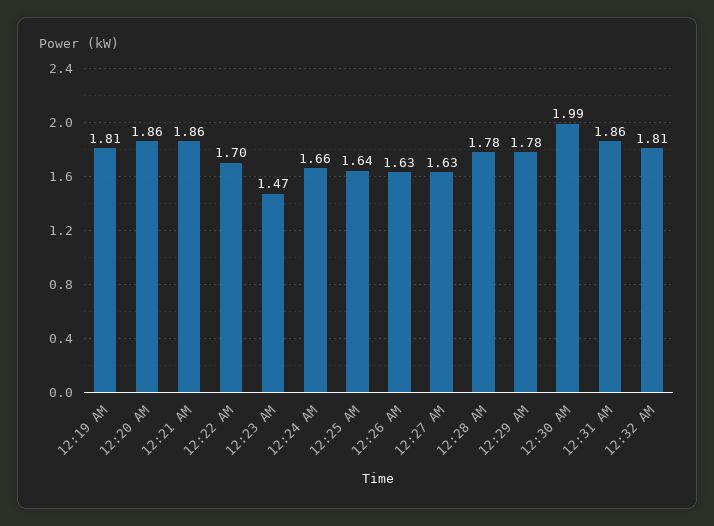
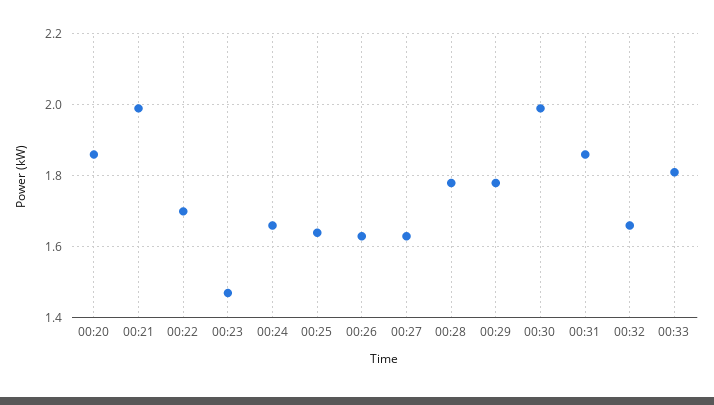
12:19 AM: 1.81 -> none
12:21 AM: 1.86 -> 2
12:32 AM: 1.81 -> 1.65
00:33: none -> 1.8

